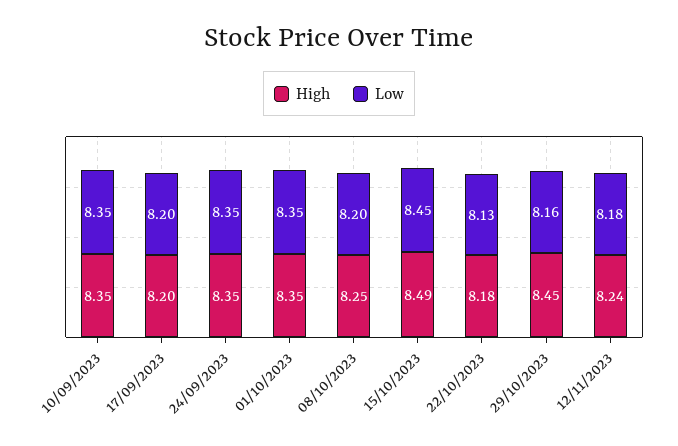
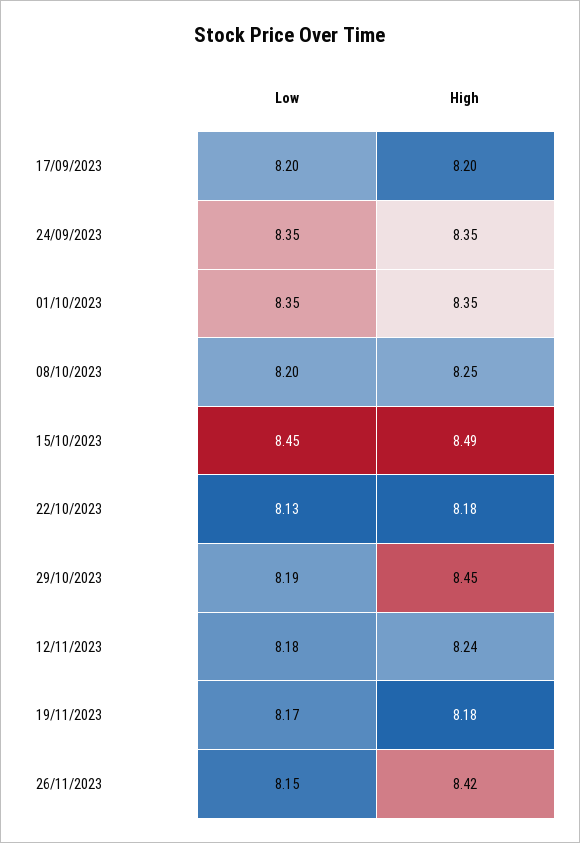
High, 10/09/2023: 8.35 -> none
Low, 10/09/2023: 8.35 -> none
Low, 29/10/2023: 8.16 -> 8.19
Low, 19/11/2023: none -> 8.17
High, 19/11/2023: none -> 8.18
Low, 26/11/2023: none -> 8.15
High, 26/11/2023: none -> 8.42

